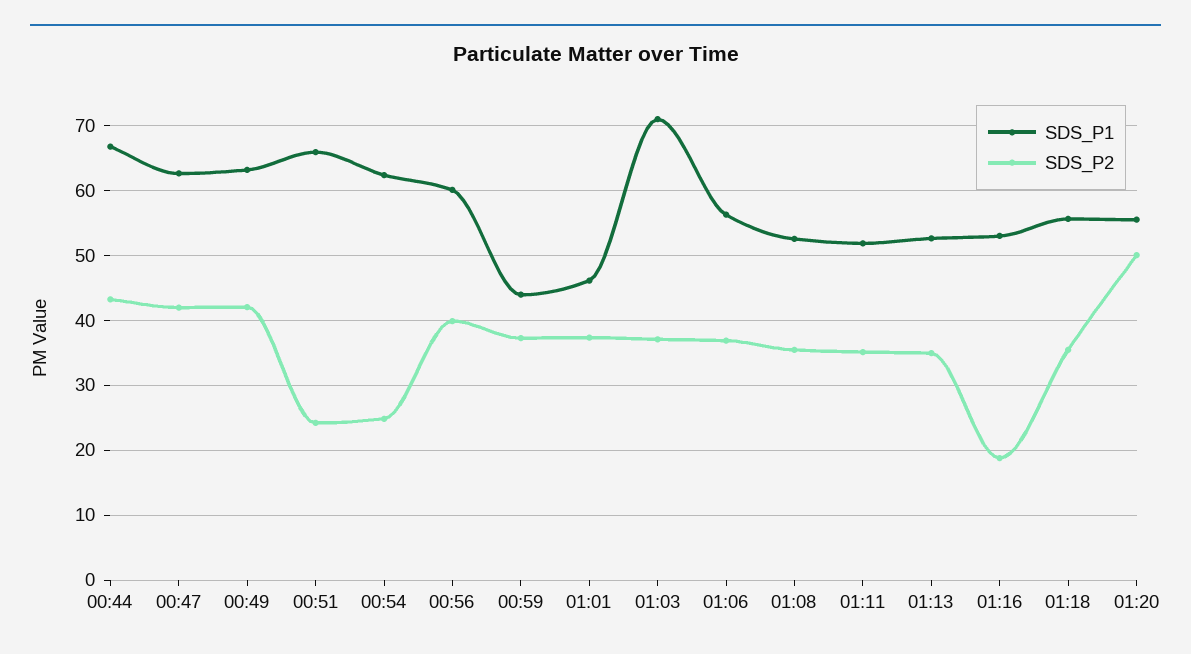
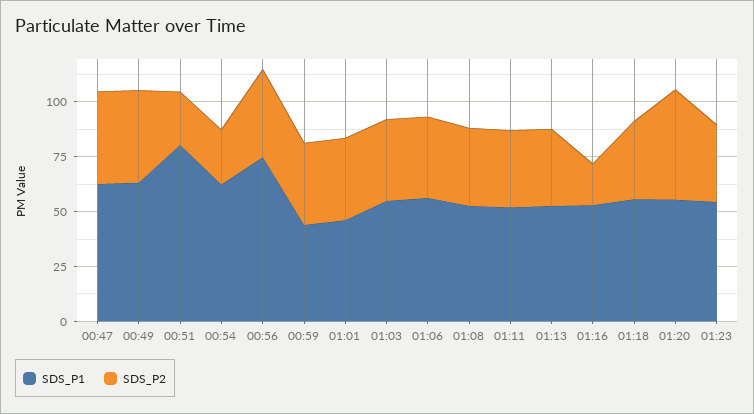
SDS_P1, 00:44: 67 -> none
SDS_P2, 00:44: 43 -> none
SDS_P1, 00:51: 66 -> 80
SDS_P1, 00:56: 60 -> 75
SDS_P1, 01:03: 71 -> 55
SDS_P1, 01:23: none -> 55
SDS_P2, 01:23: none -> 35

